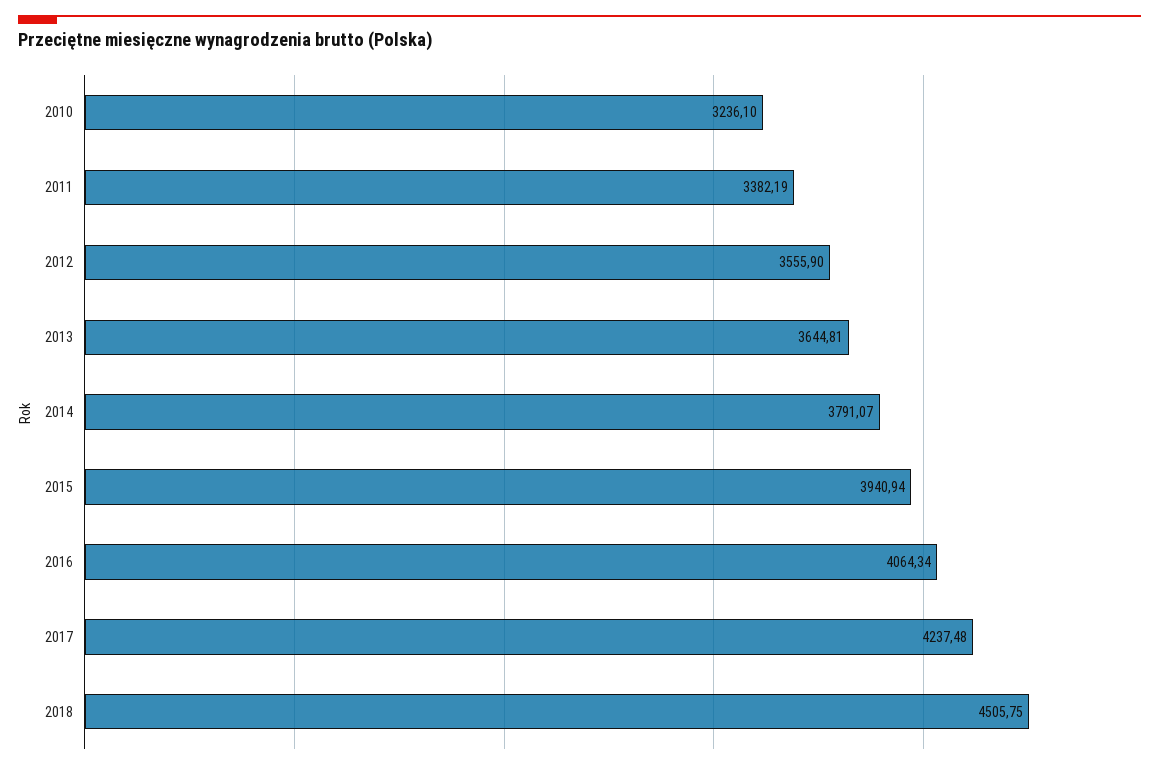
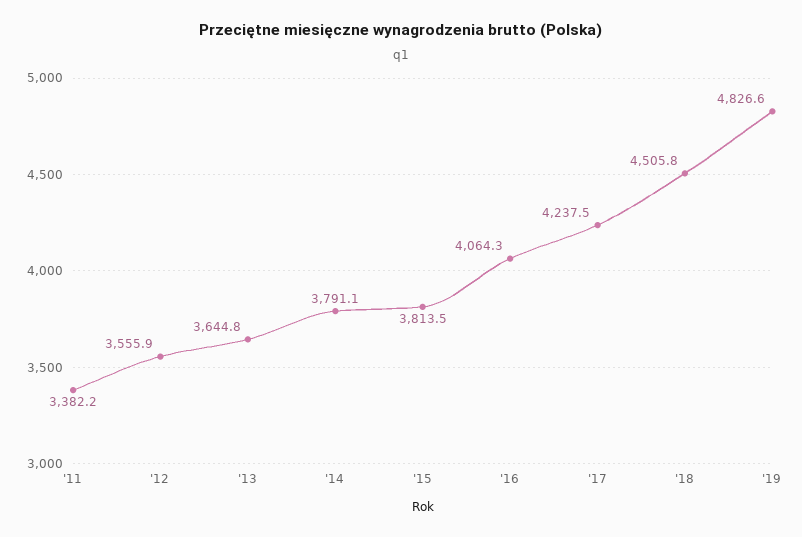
2010: 3236.1 -> none
2015: 3940.94 -> 3813.5
'19: none -> 4826.6

